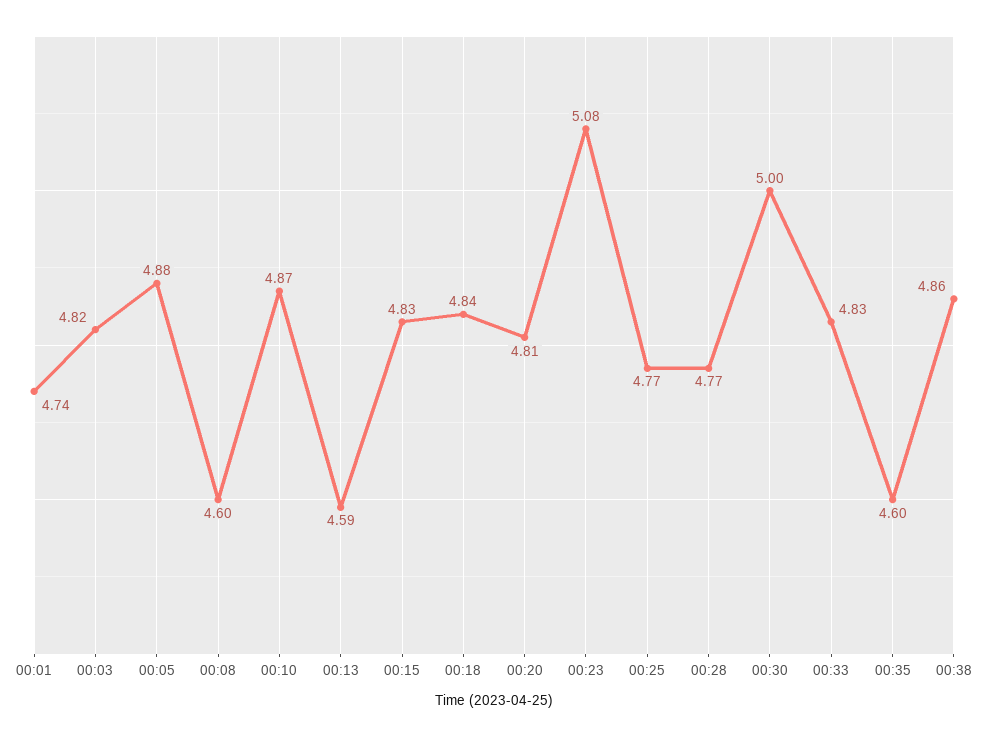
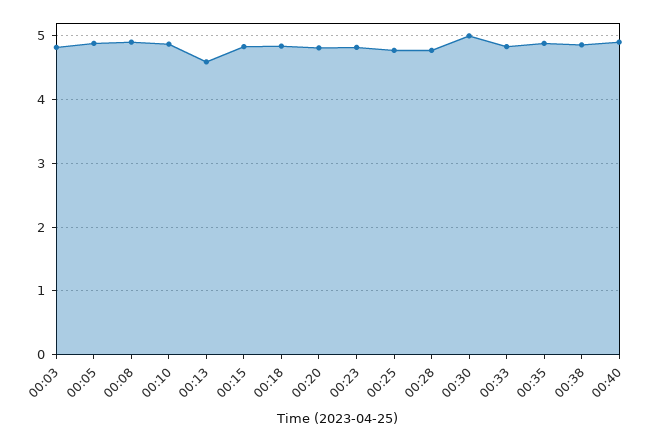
00:01: 4.74 -> none
00:08: 4.6 -> 4.9
00:23: 5.08 -> 4.8
00:35: 4.6 -> 4.9
00:40: none -> 4.9

